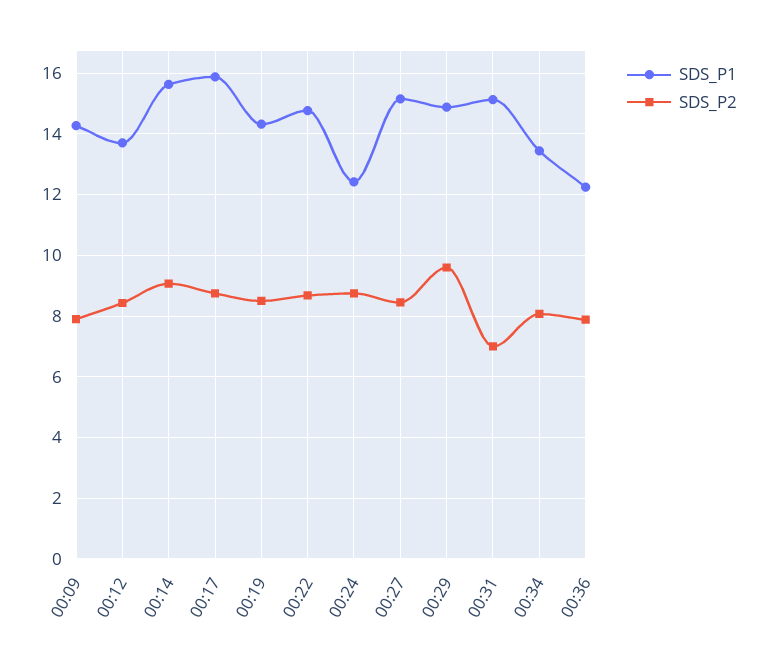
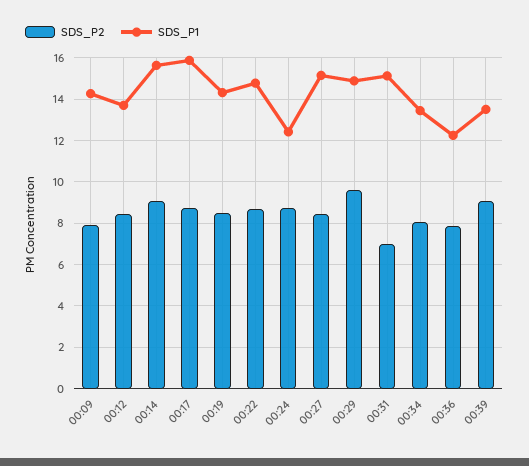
SDS_P2, 00:39: none -> 9
SDS_P1, 00:39: none -> 13.5

